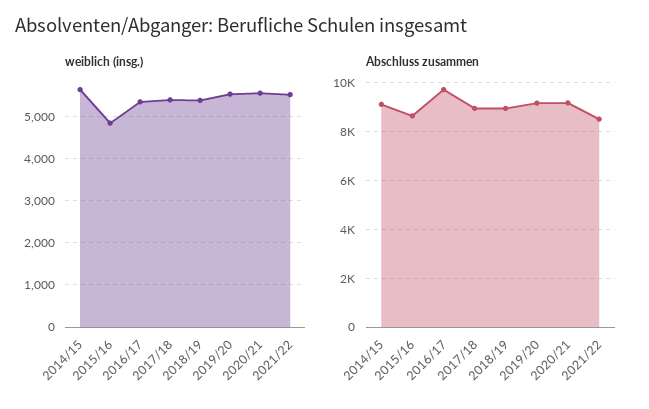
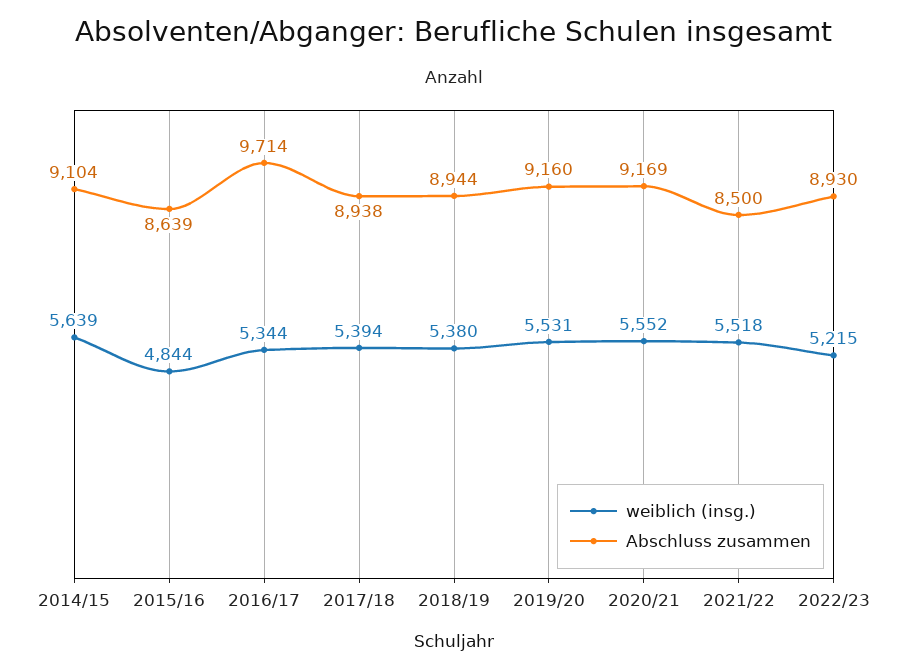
weiblich (insg.), 2022/23: none -> 5215
Abschluss zusammen, 2022/23: none -> 8930

